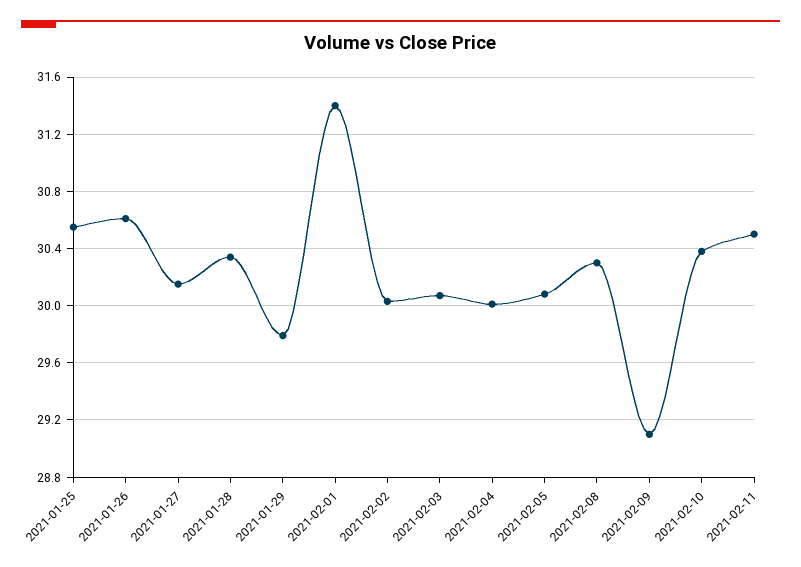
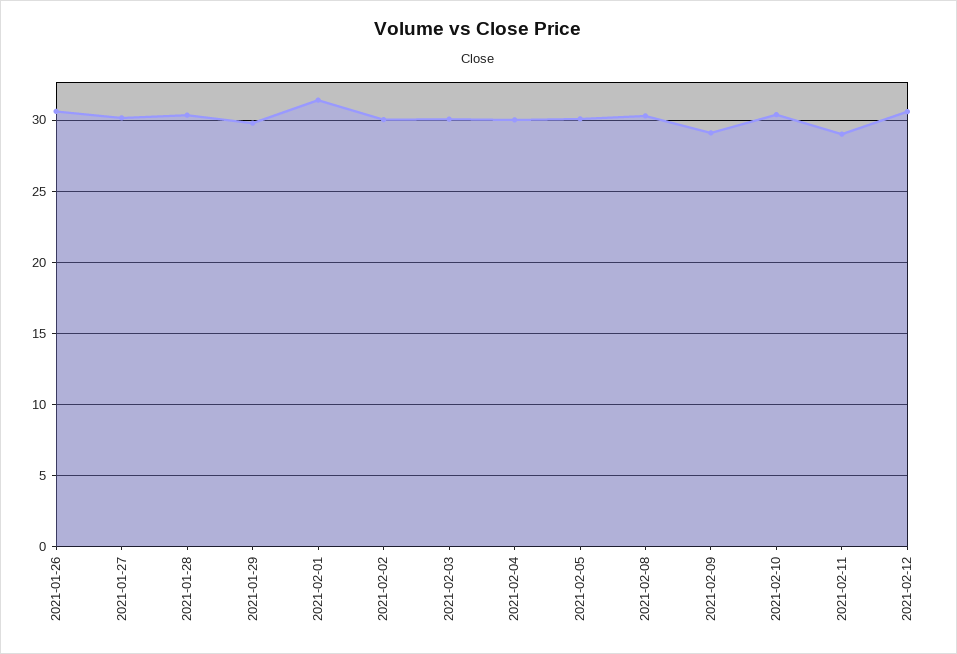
2021-01-25: 30.55 -> none
2021-02-11: 30.5 -> 29
2021-02-12: none -> 30.5

